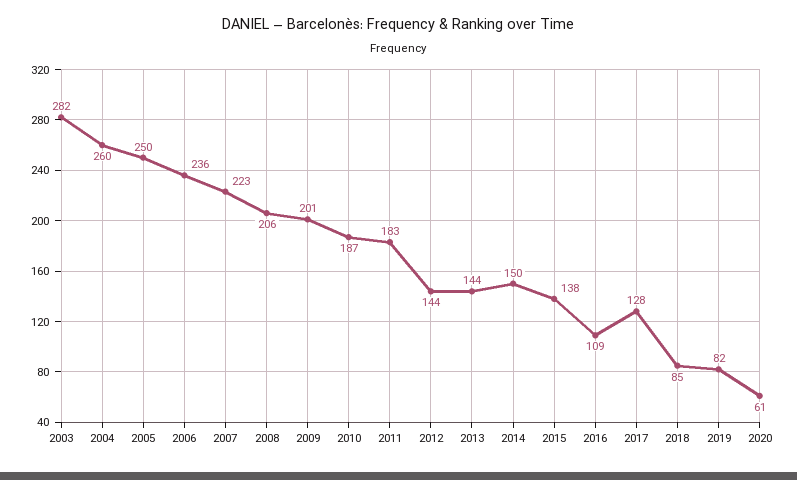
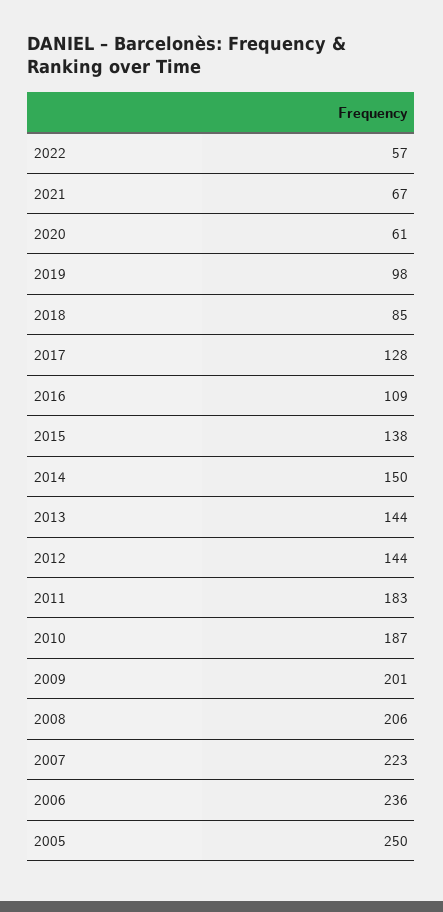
2003: 282 -> none
2004: 260 -> none
2019: 82 -> 98
2022: none -> 57
2021: none -> 67

